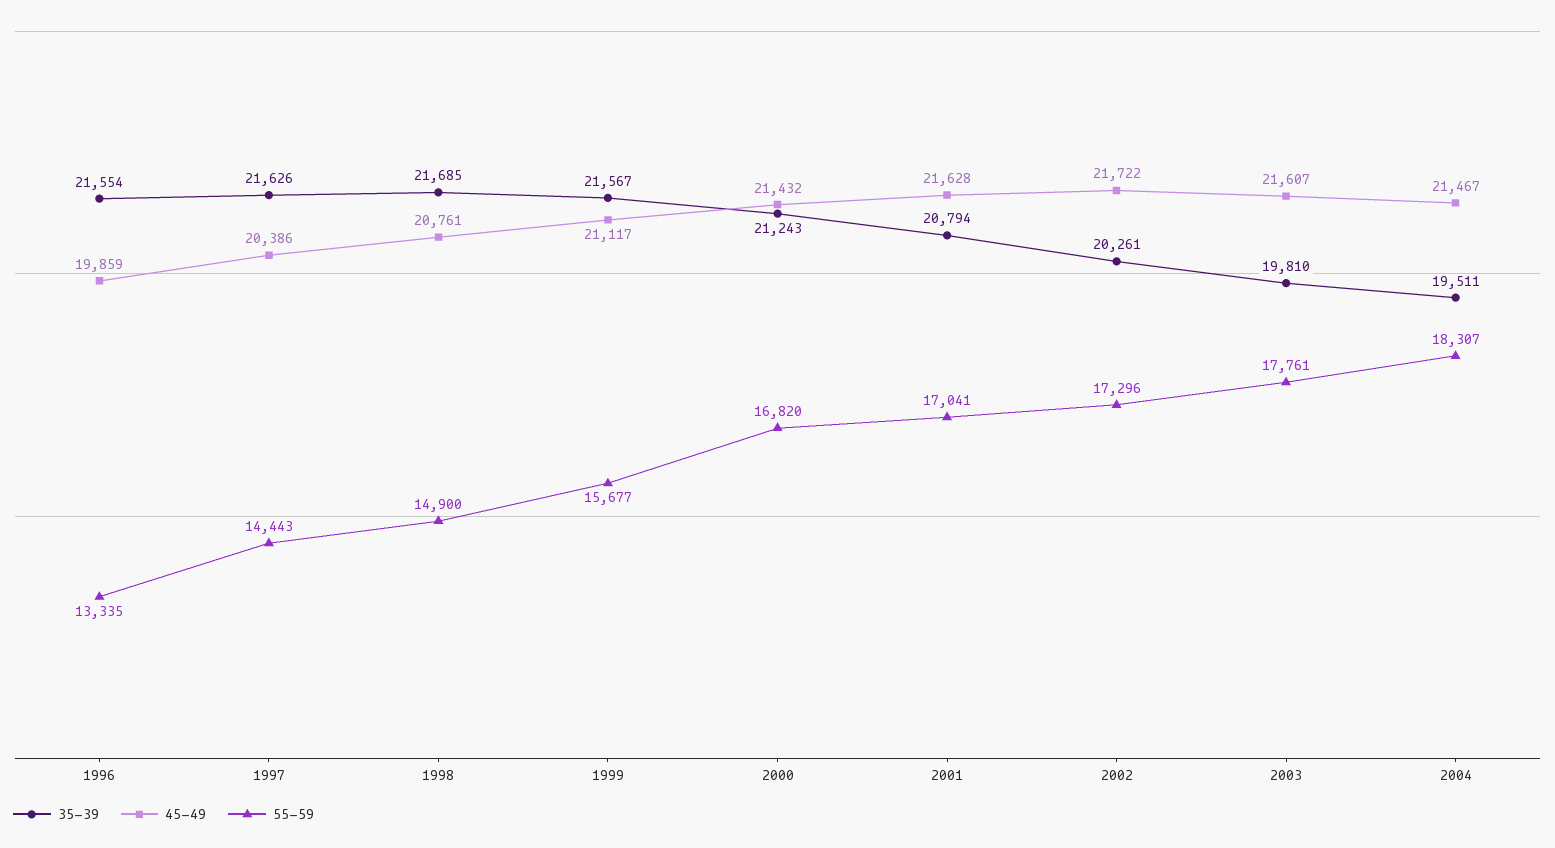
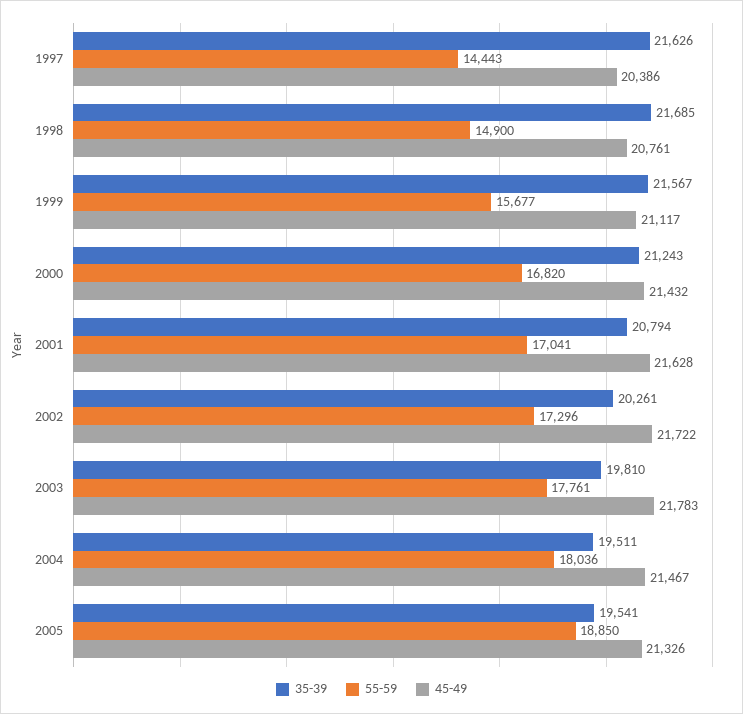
35-39, 1996: 21554 -> none
45-49, 1996: 19859 -> none
55-59, 1996: 13335 -> none
45-49, 2003: 21607 -> 21783
55-59, 2004: 18307 -> 18036
35-39, 2005: none -> 19541
55-59, 2005: none -> 18850
45-49, 2005: none -> 21326

